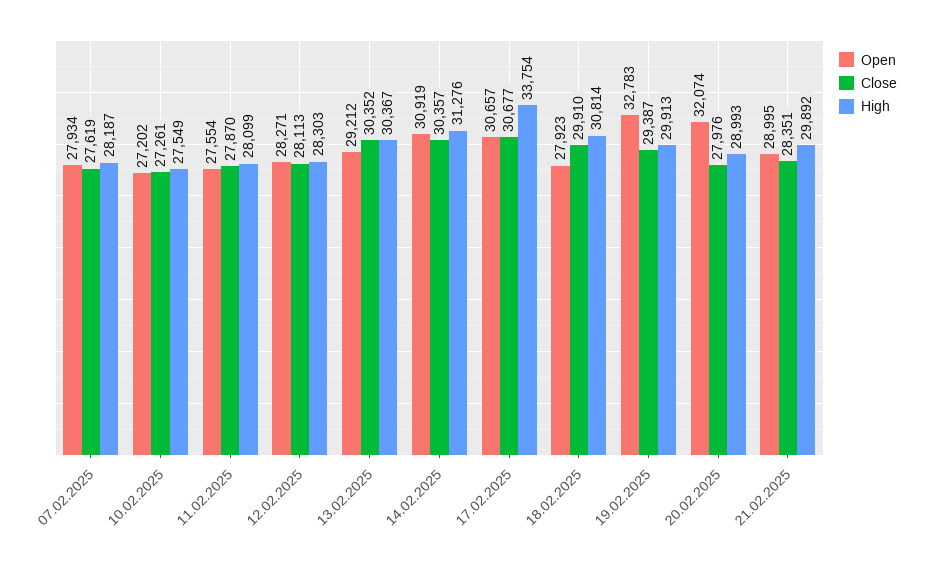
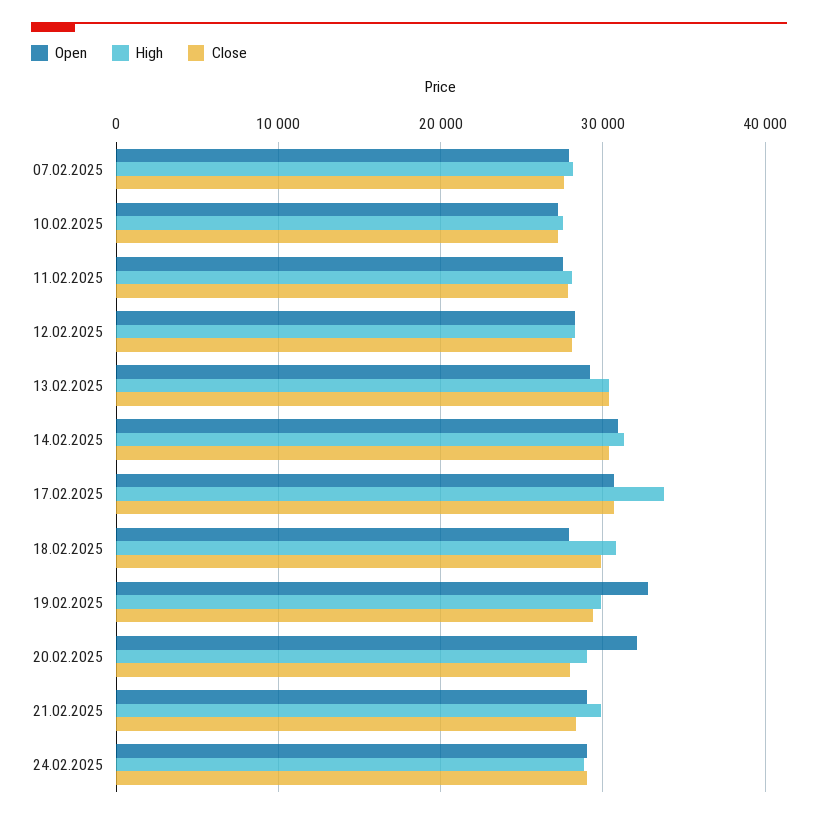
Open, 24.02.2025: none -> 29000
High, 24.02.2025: none -> 29000
Close, 24.02.2025: none -> 29000

